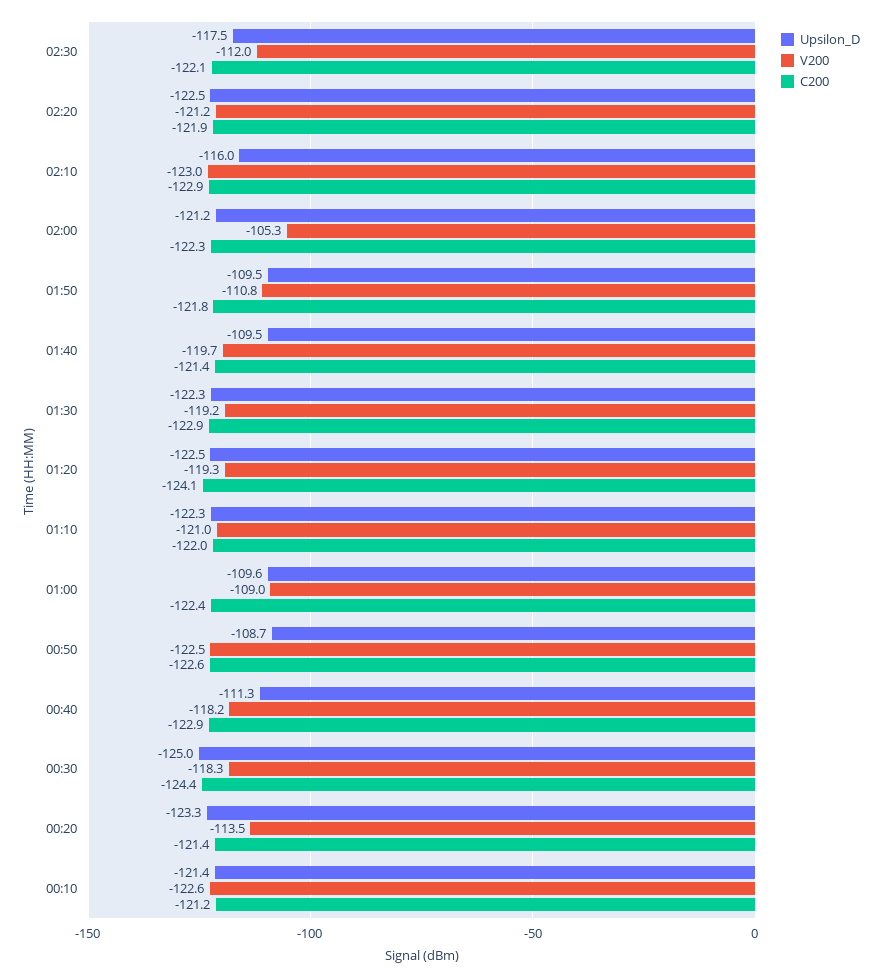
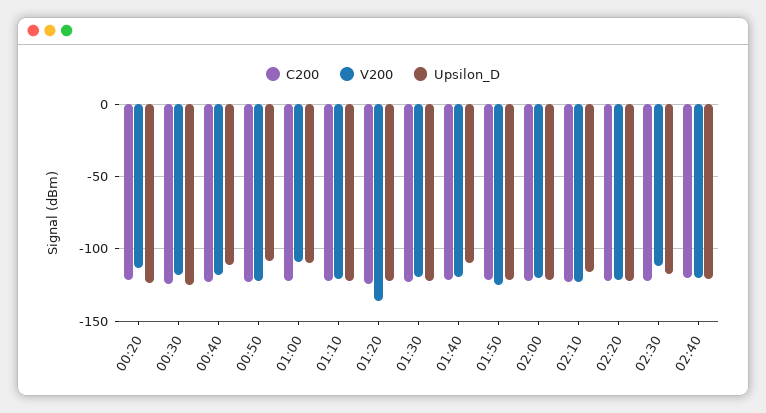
V200, 02:00: -105.3 -> -120
Upsilon_D, 01:50: -109.5 -> -120
V200, 01:50: -110.8 -> -125
V200, 01:20: -119.3 -> -135
Upsilon_D, 00:10: -121.4 -> none
V200, 00:10: -122.6 -> none
C200, 00:10: -121.2 -> none
C200, 02:40: none -> -120
V200, 02:40: none -> -120
Upsilon_D, 02:40: none -> -120

